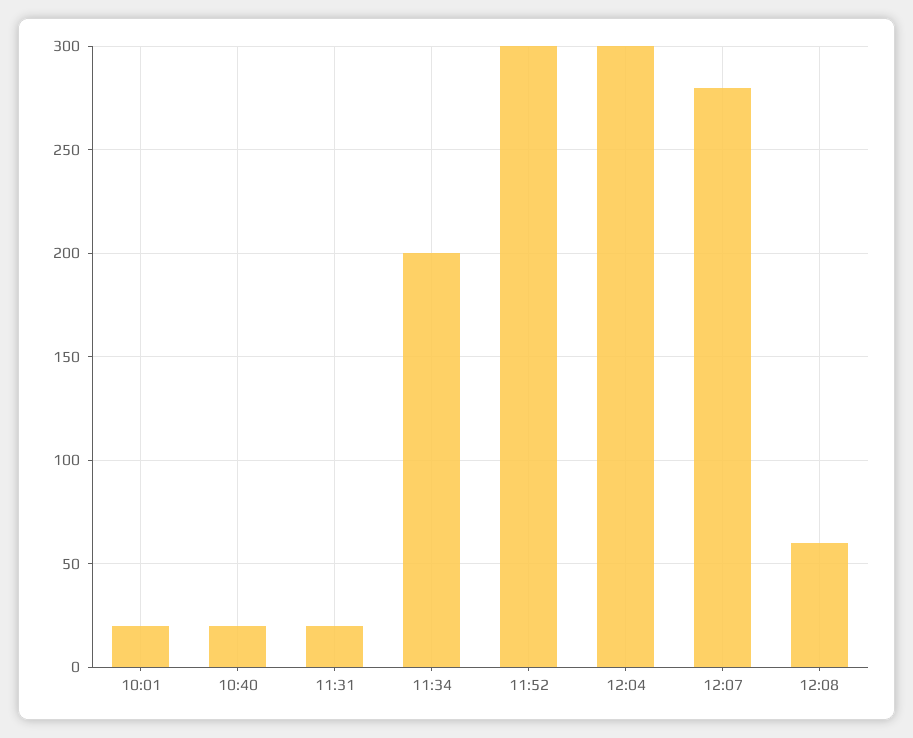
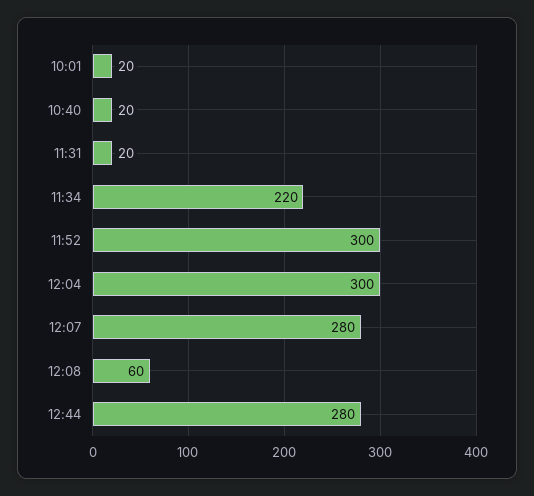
11:34: 200 -> 220
12:44: none -> 280

